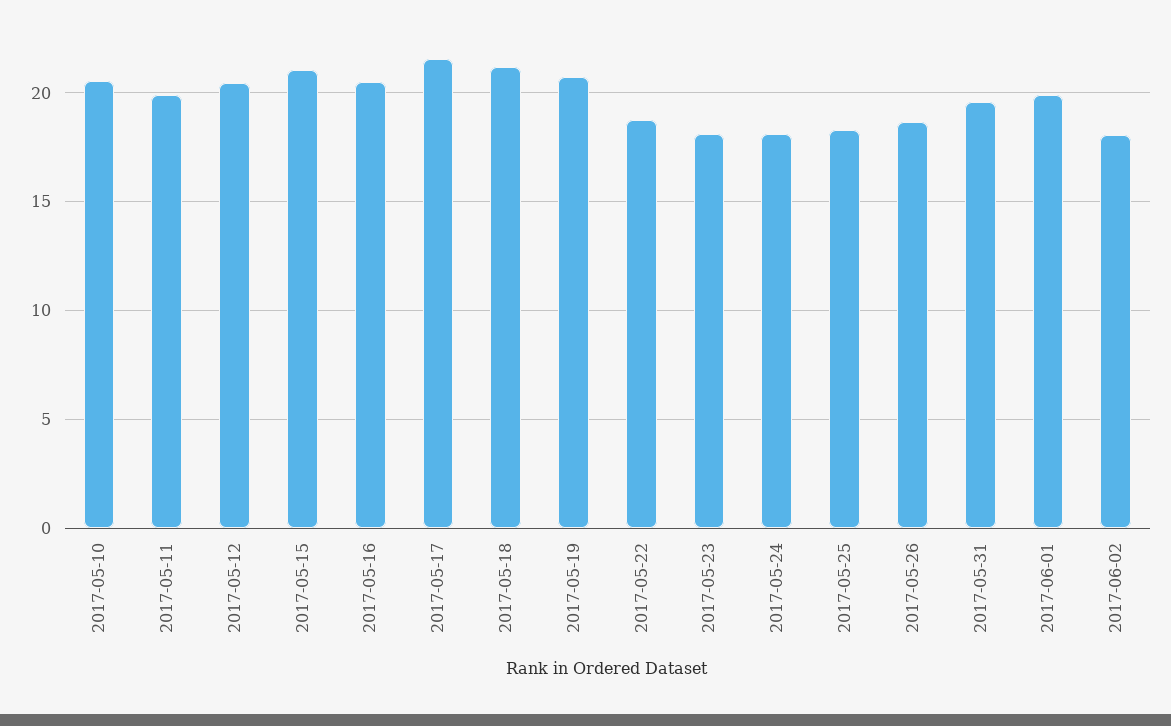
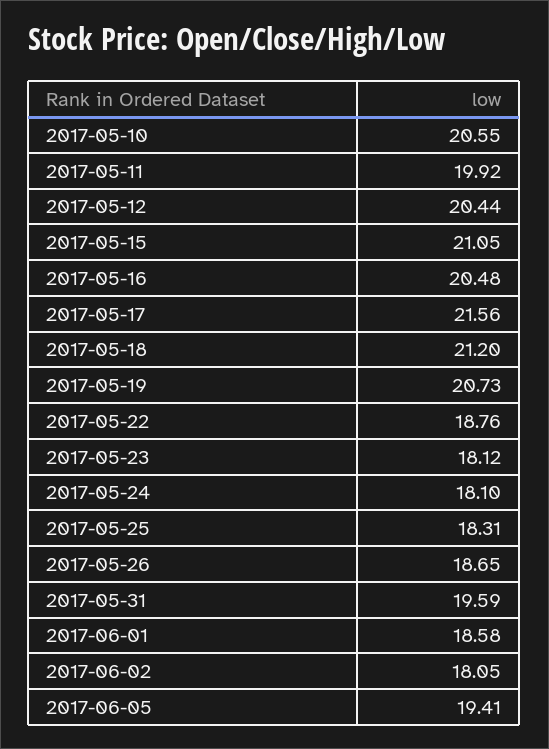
2017-06-01: 20 -> 18.58
2017-06-05: none -> 19.41

